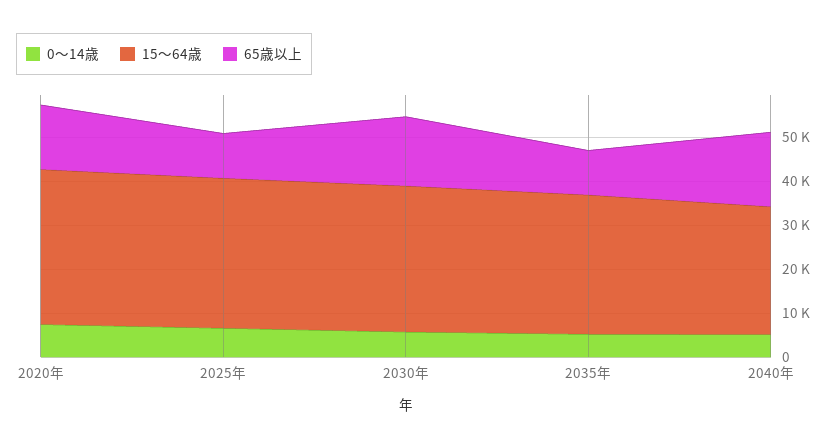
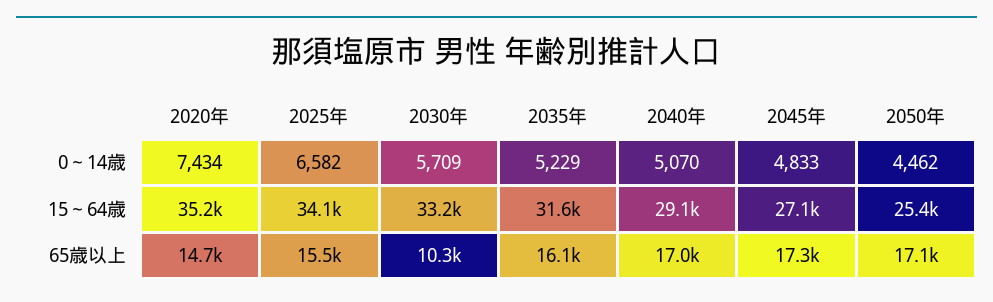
65歳以上, 2025年: 10000 -> 15500
65歳以上, 2030年: 16000 -> 10300
65歳以上, 2035年: 10000 -> 16100
0～14歳, 2045年: none -> 4833
0～14歳, 2050年: none -> 4462
15～64歳, 2045年: none -> 27100
15～64歳, 2050年: none -> 25400
65歳以上, 2045年: none -> 17300
65歳以上, 2050年: none -> 17100

